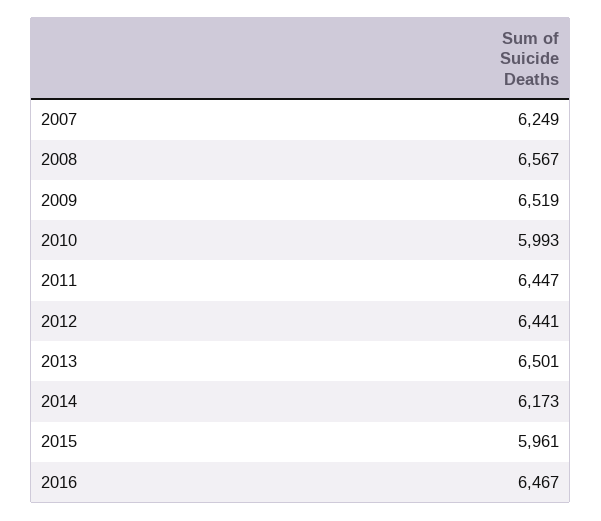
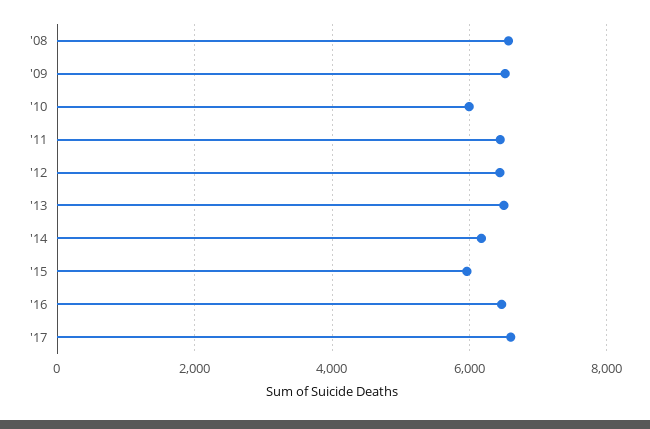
2007: 6249 -> none
'17: none -> 6600

